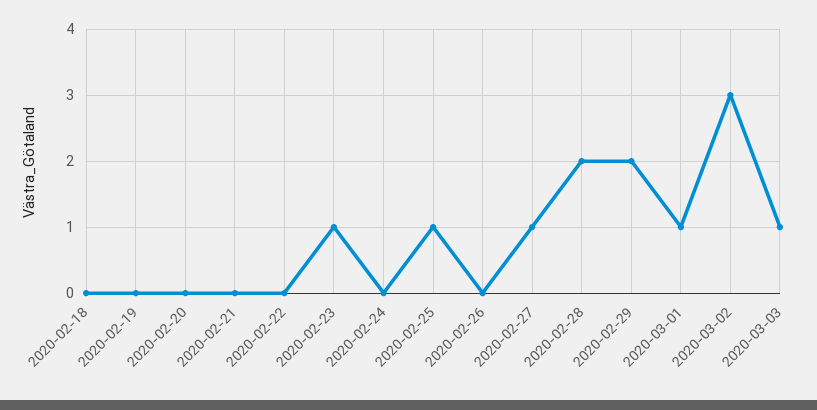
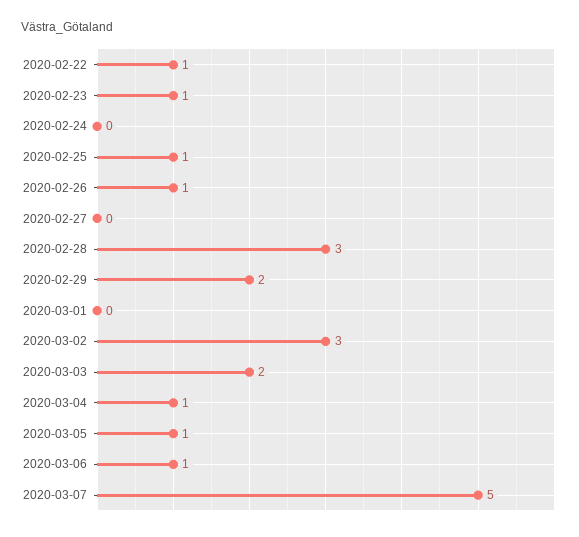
2020-02-18: 0 -> none
2020-02-19: 0 -> none
2020-02-20: 0 -> none
2020-02-21: 0 -> none
2020-02-22: 0 -> 1
2020-02-26: 0 -> 1
2020-02-27: 1 -> 0
2020-02-28: 2 -> 3
2020-03-01: 1 -> 0
2020-03-03: 1 -> 2
2020-03-04: none -> 1
2020-03-05: none -> 1
2020-03-06: none -> 1
2020-03-07: none -> 5

